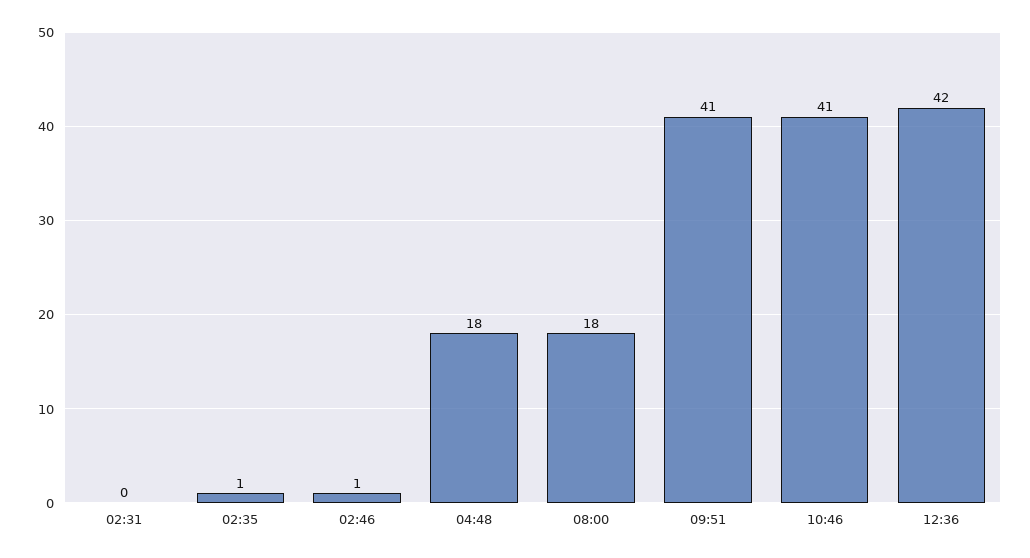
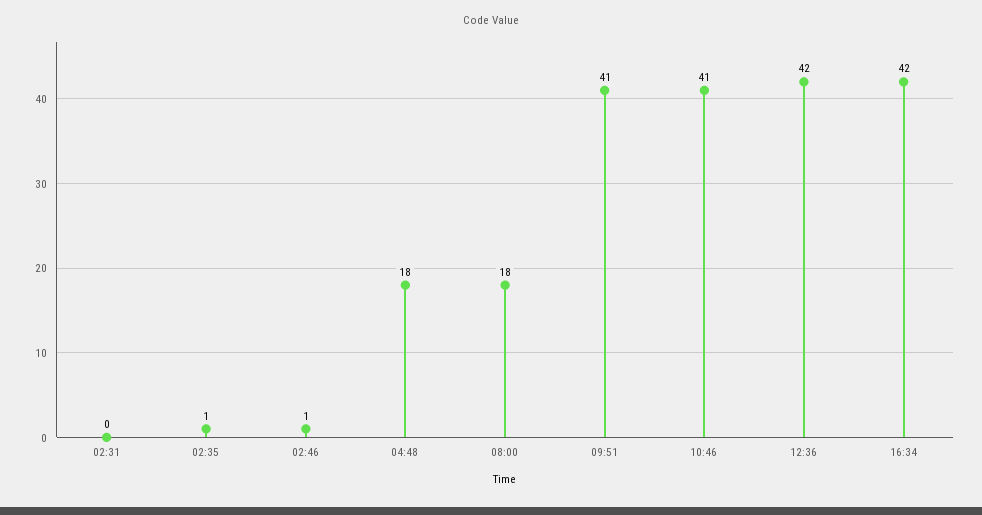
16:34: none -> 42

